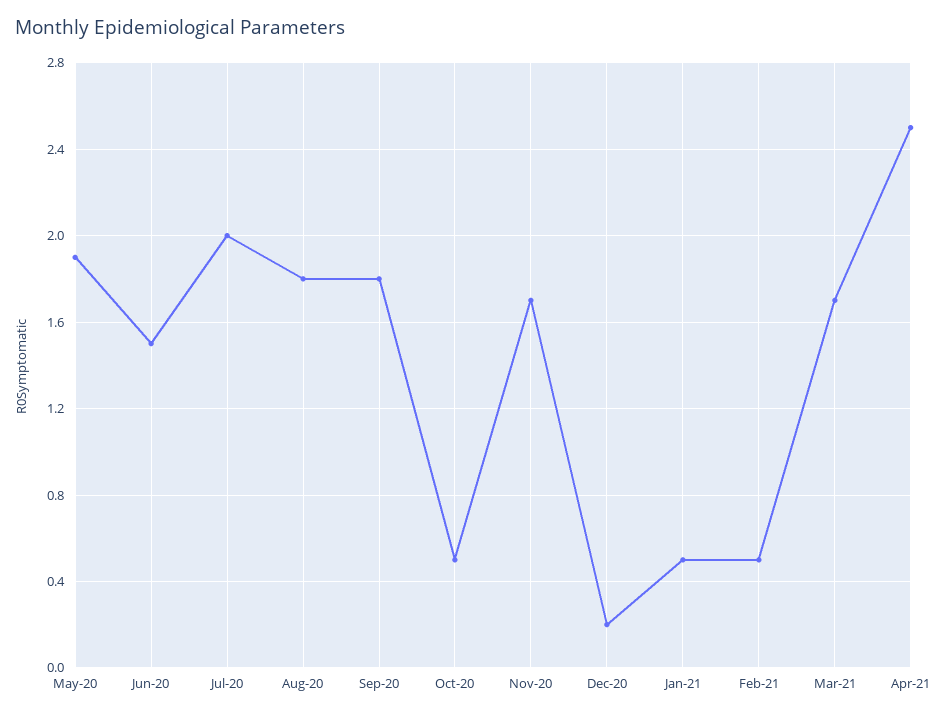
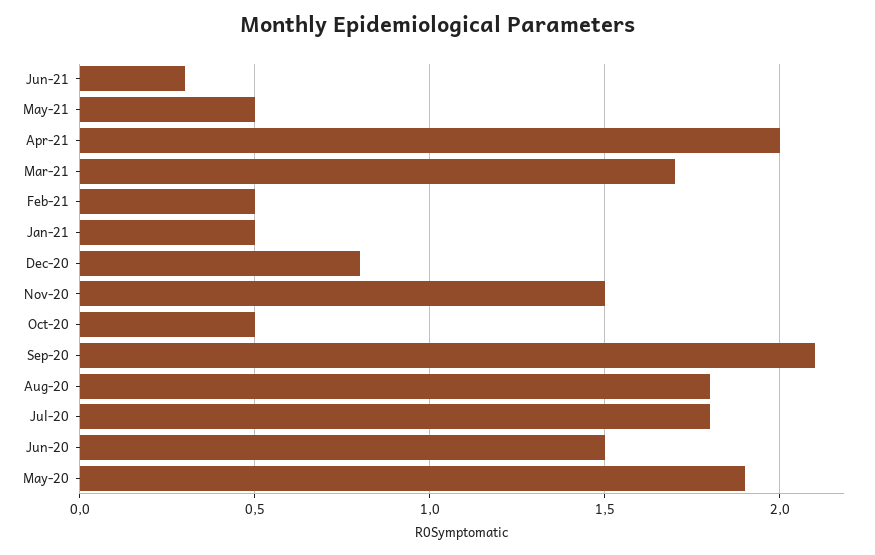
Jul-20: 2 -> 1.8
Sep-20: 1.8 -> 2.1
Nov-20: 1.7 -> 1.5
Dec-20: 0.2 -> 0.8
Apr-21: 2.5 -> 2
Jun-21: none -> 0.3
May-21: none -> 0.5

